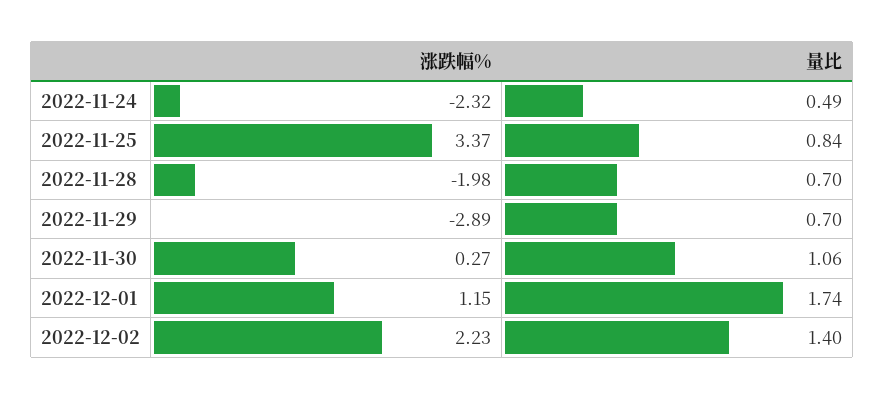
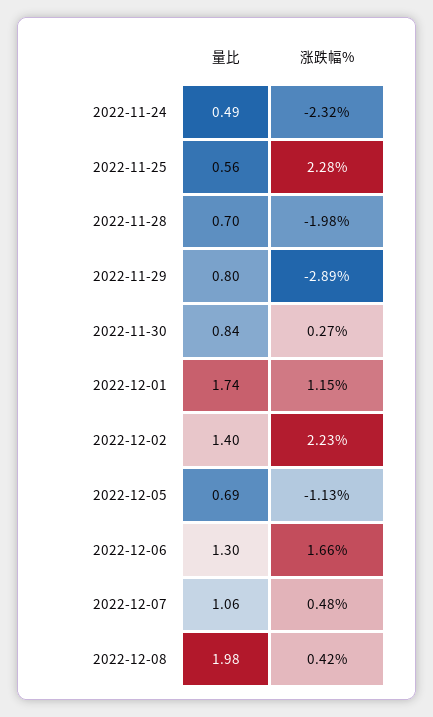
涨跌幅%, 2022-11-25: 3.37 -> 2.28
量比, 2022-11-25: 0.84 -> 0.56
量比, 2022-11-29: 0.7 -> 0.8
量比, 2022-11-30: 1.06 -> 0.84
量比, 2022-12-05: none -> 0.69
涨跌幅%, 2022-12-05: none -> -1.13
量比, 2022-12-06: none -> 1.3
涨跌幅%, 2022-12-06: none -> 1.66
量比, 2022-12-07: none -> 1.06
涨跌幅%, 2022-12-07: none -> 0.48
量比, 2022-12-08: none -> 1.98
涨跌幅%, 2022-12-08: none -> 0.42

